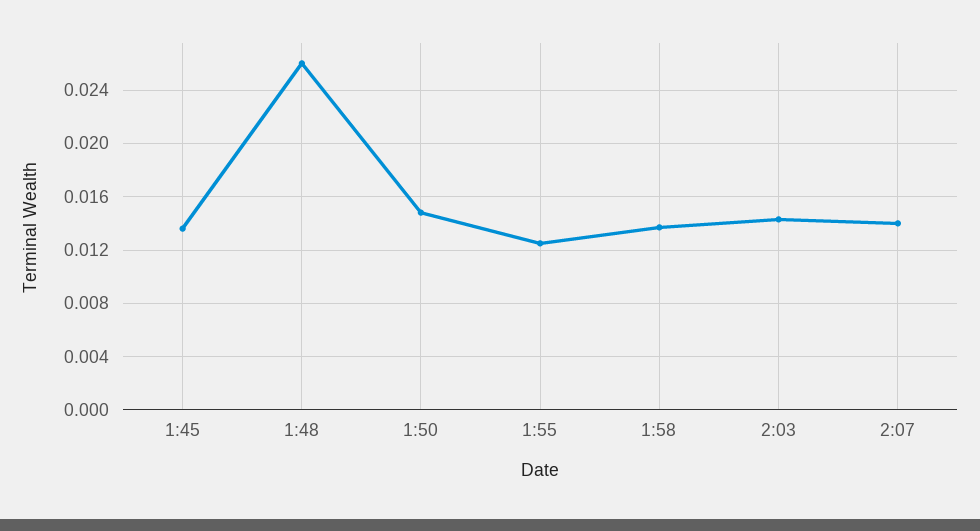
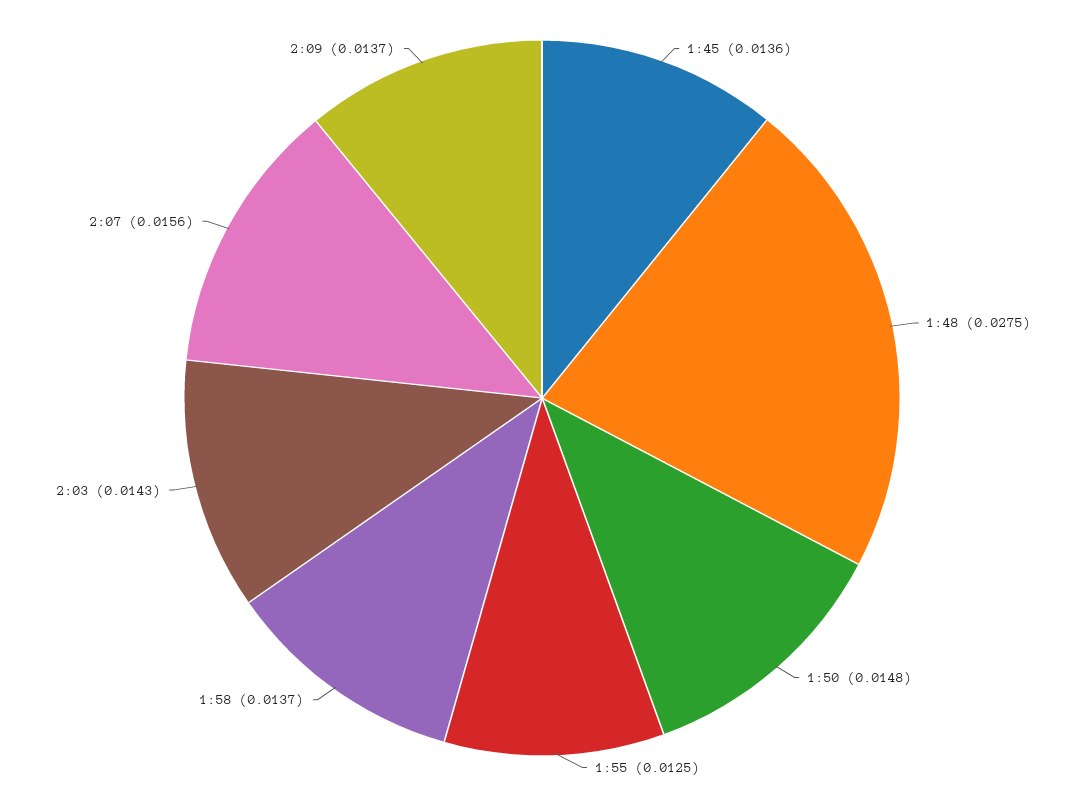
1:48: 0.026 -> 0.0275
2:07: 0.014 -> 0.0156
2:09: none -> 0.0137

